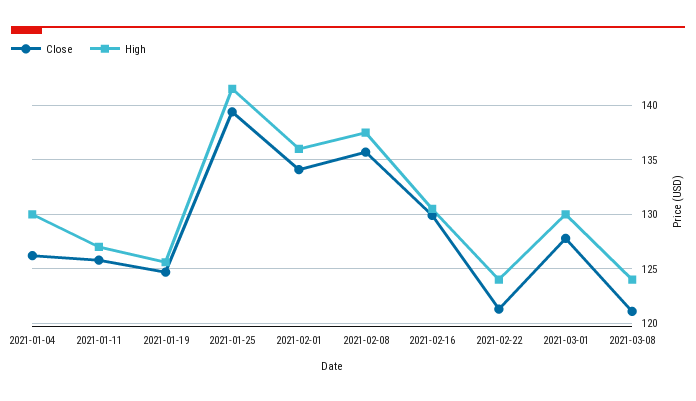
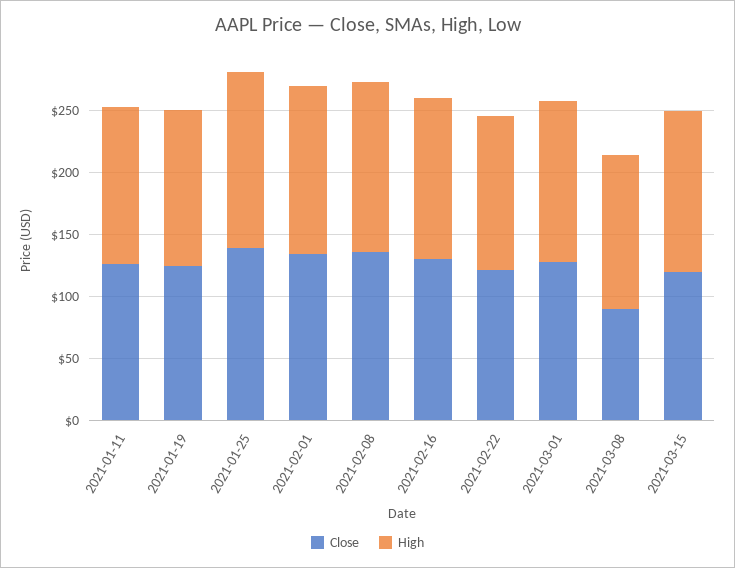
Close, 2021-01-04: 126 -> none
High, 2021-01-04: 130 -> none
Close, 2021-03-08: 121 -> 90
Close, 2021-03-15: none -> 120
High, 2021-03-15: none -> 130

